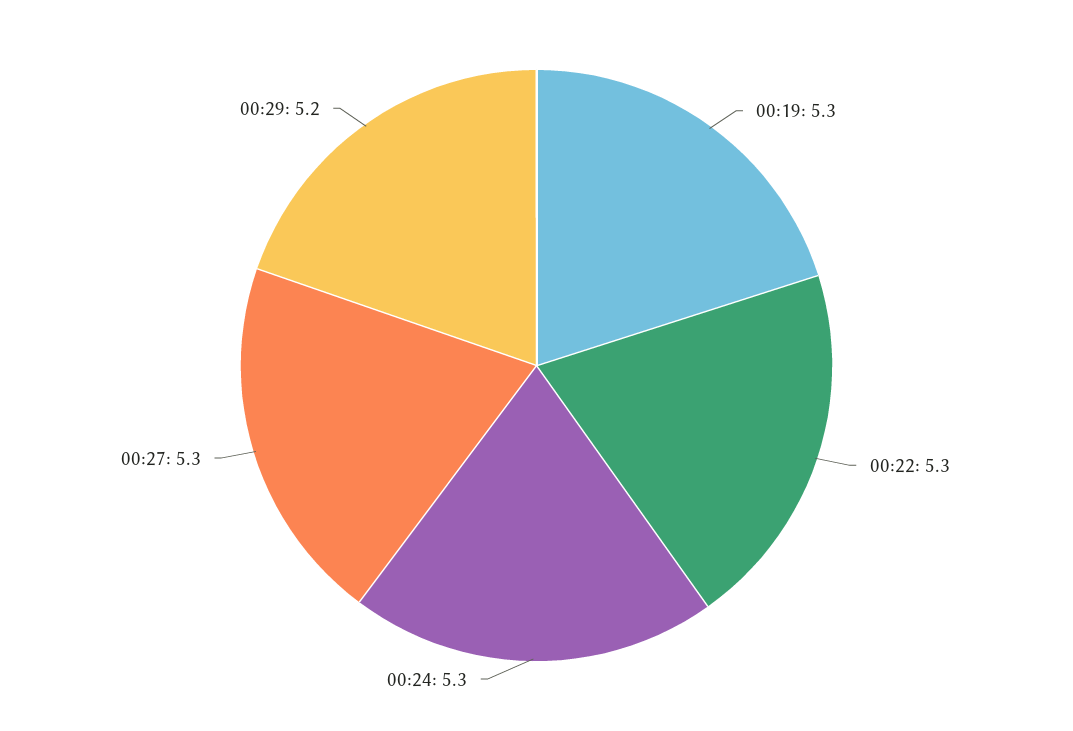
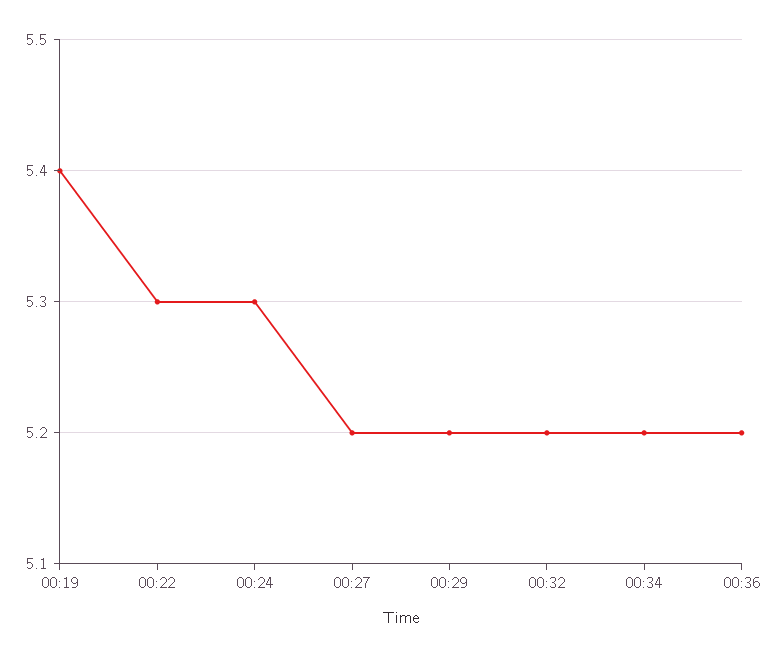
00:19: 5.3 -> 5.4
00:27: 5.3 -> 5.2
00:32: none -> 5.2
00:34: none -> 5.2
00:36: none -> 5.2

